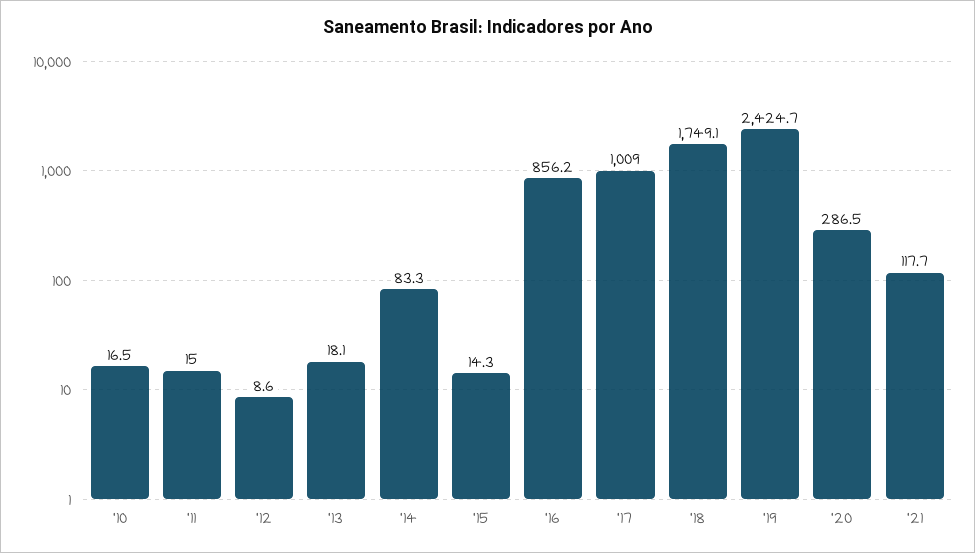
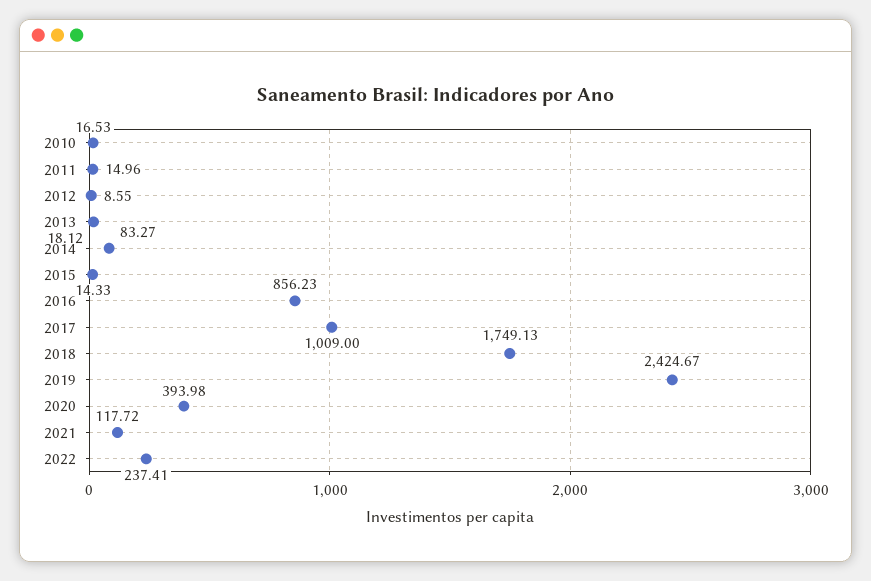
'20: 286.5 -> 393.98
2022: none -> 237.41

